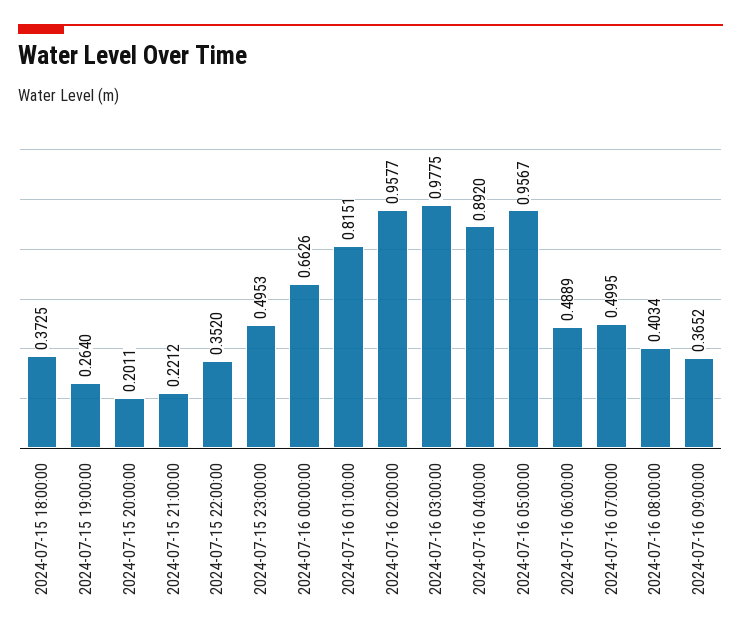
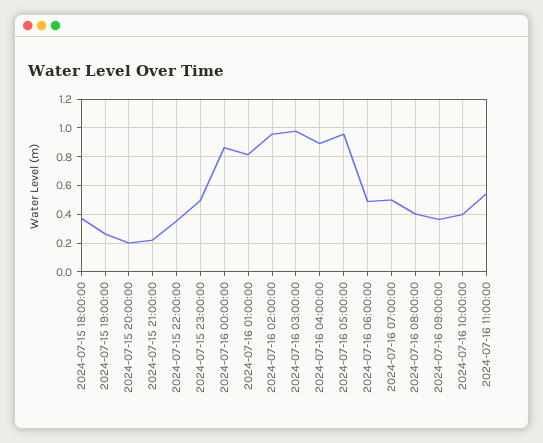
2024-07-16 00:00:00: 0.6626 -> 0.85
2024-07-16 10:00:00: none -> 0.4
2024-07-16 11:00:00: none -> 0.55

